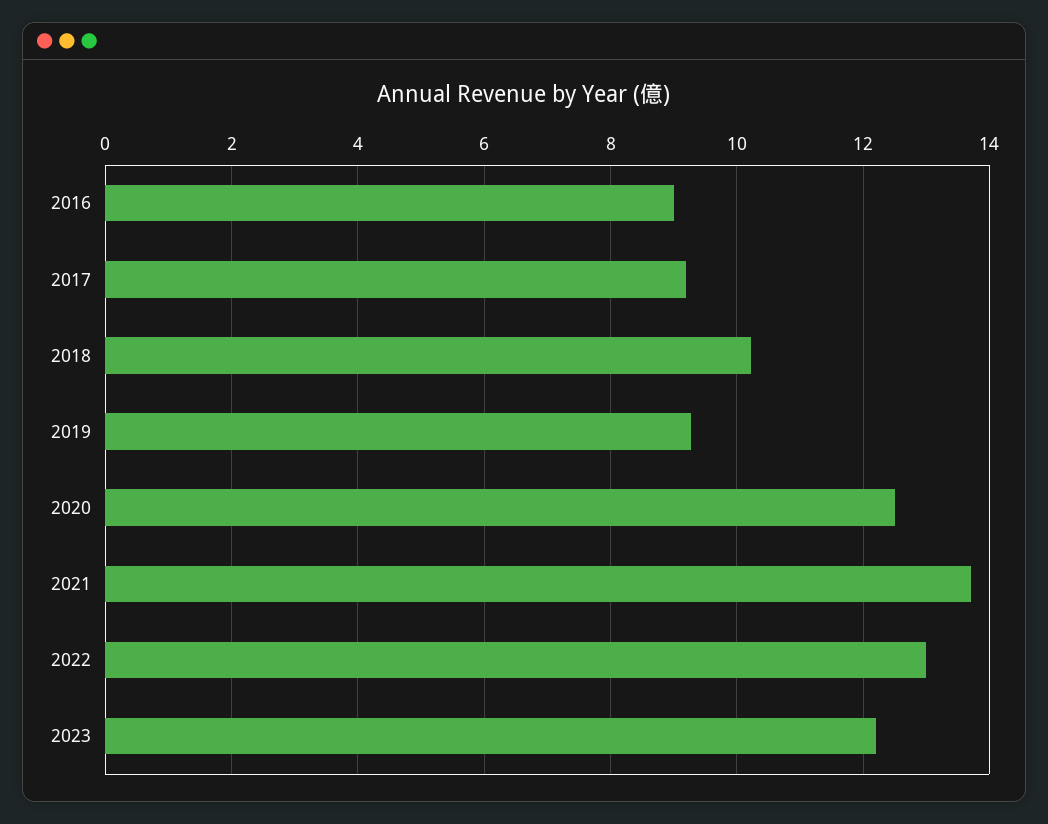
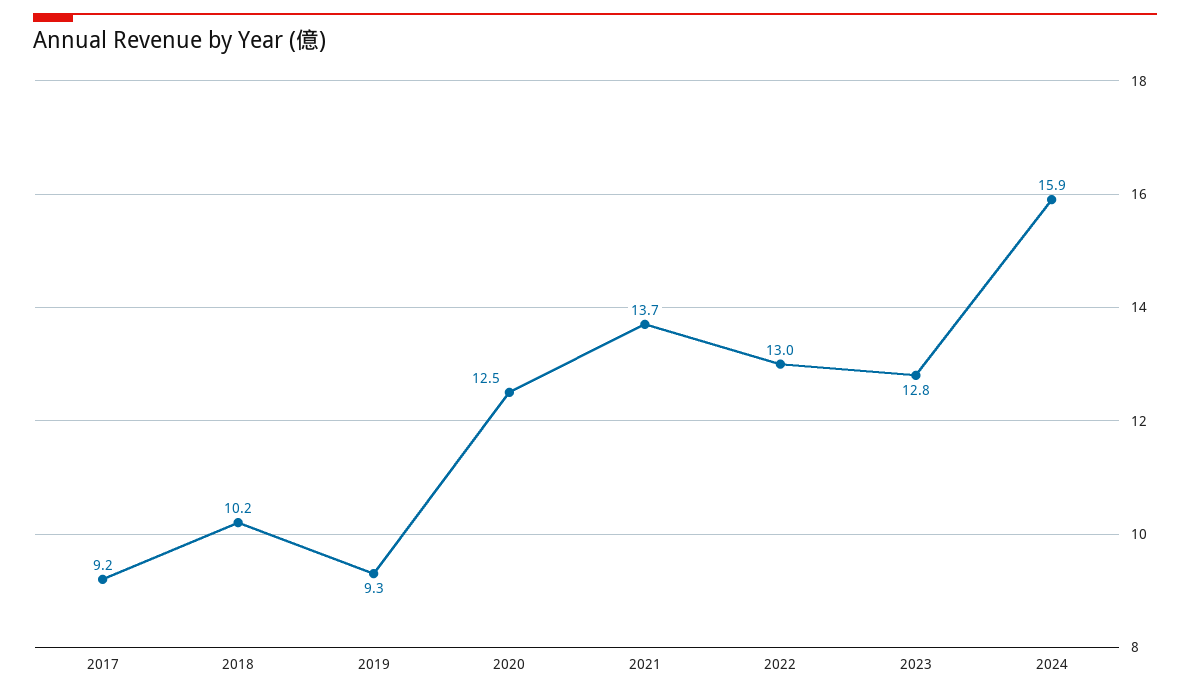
2016: 9 -> none
2023: 12.2 -> 12.8
2024: none -> 15.9

